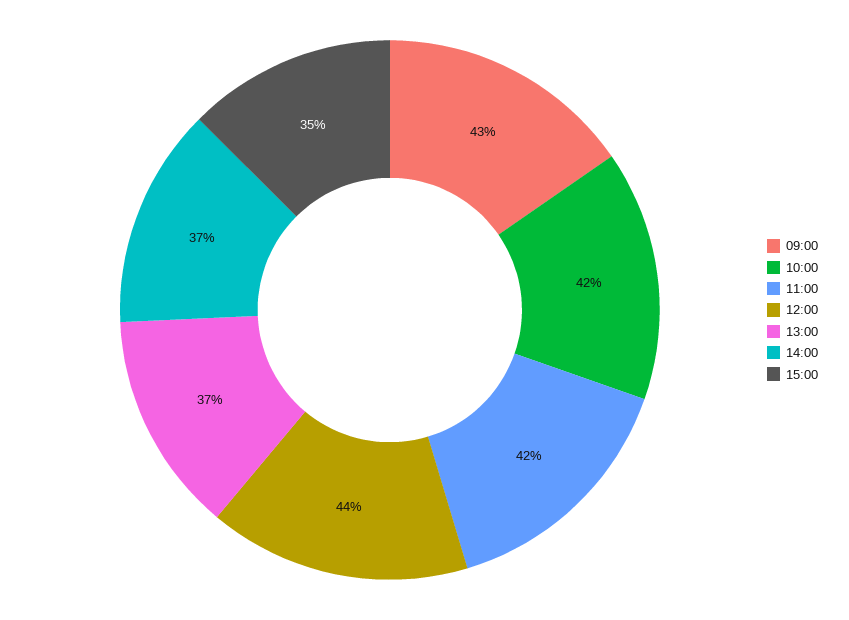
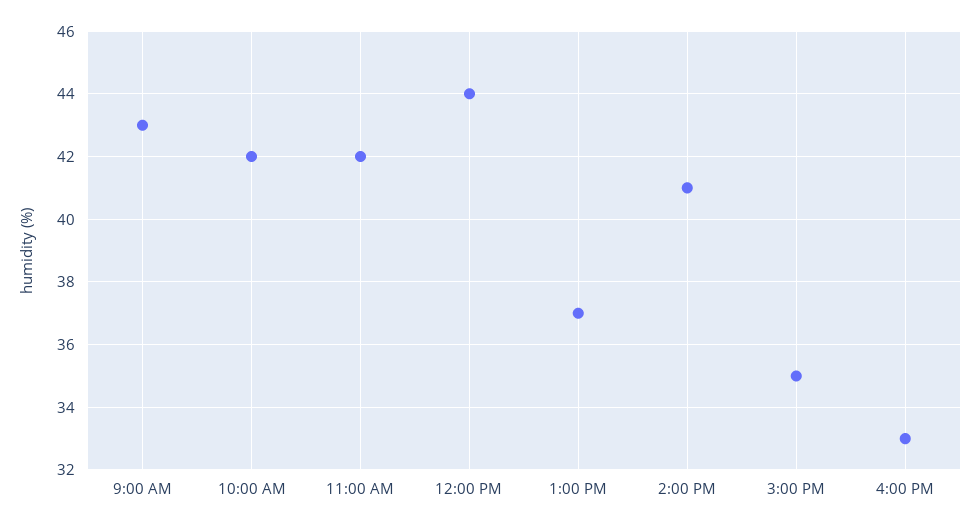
14:00: 37 -> 41
4:00 PM: none -> 33

